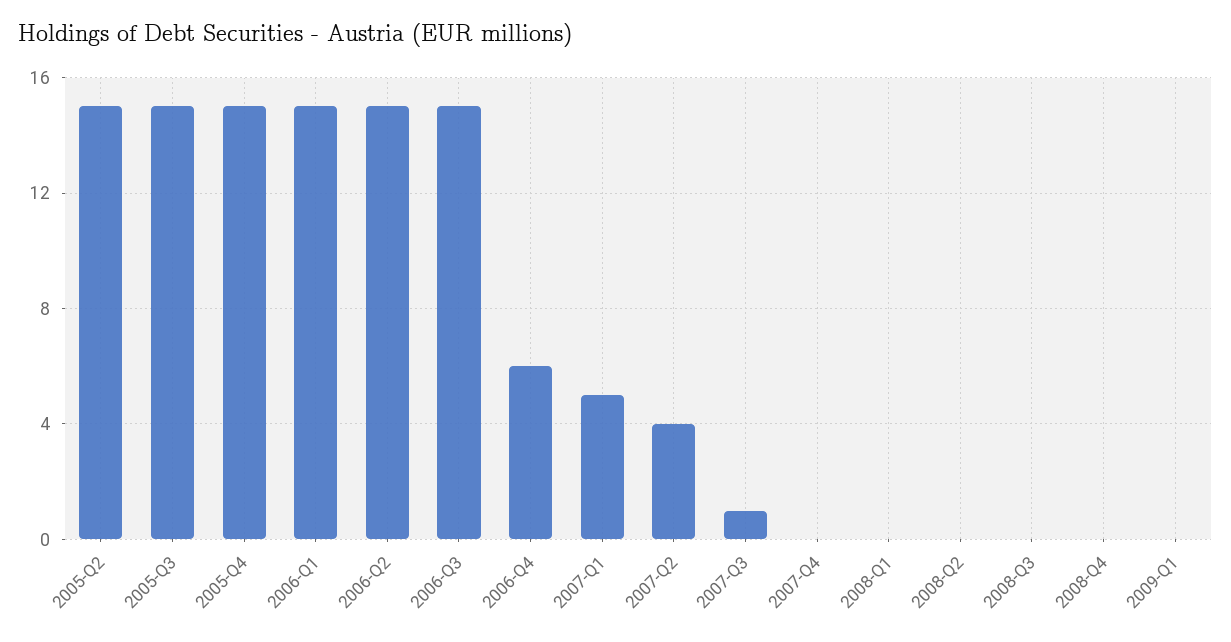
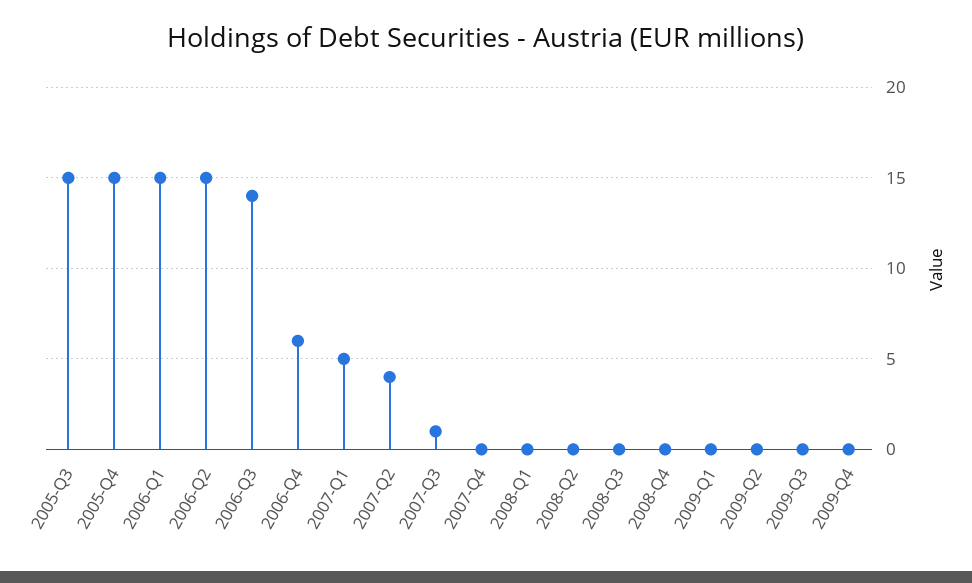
2005-Q2: 15 -> none
2006-Q3: 15 -> 14
2009-Q2: none -> 0
2009-Q3: none -> 0
2009-Q4: none -> 0

